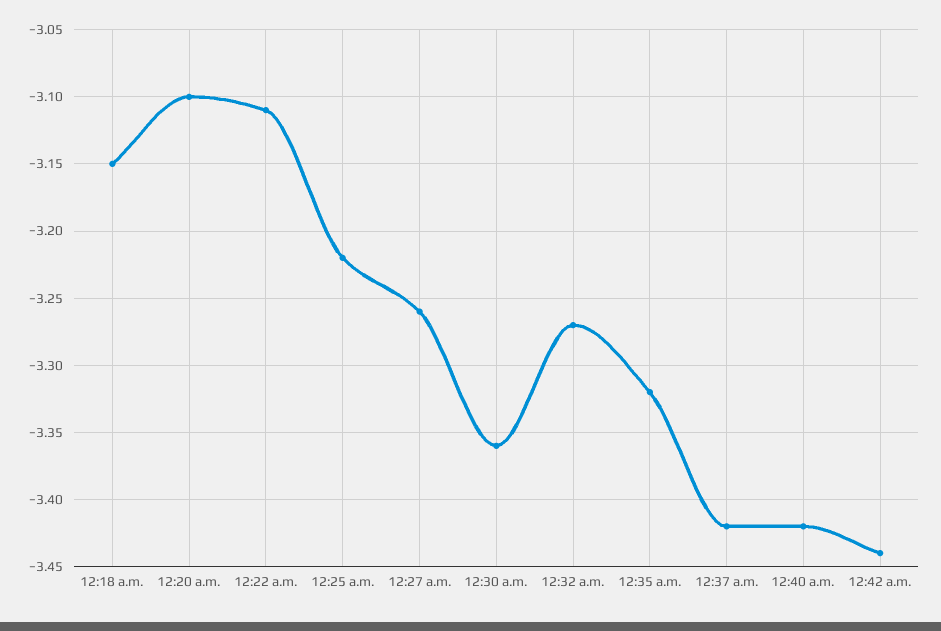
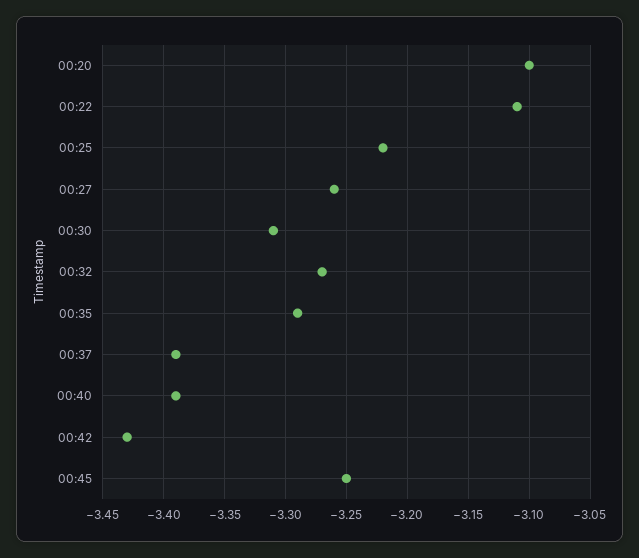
12:18 a.m.: -3.15 -> none
12:30 a.m.: -3.36 -> -3.31
12:35 a.m.: -3.32 -> -3.29
12:37 a.m.: -3.42 -> -3.39
12:40 a.m.: -3.42 -> -3.39
12:42 a.m.: -3.44 -> -3.43
00:45: none -> -3.25

